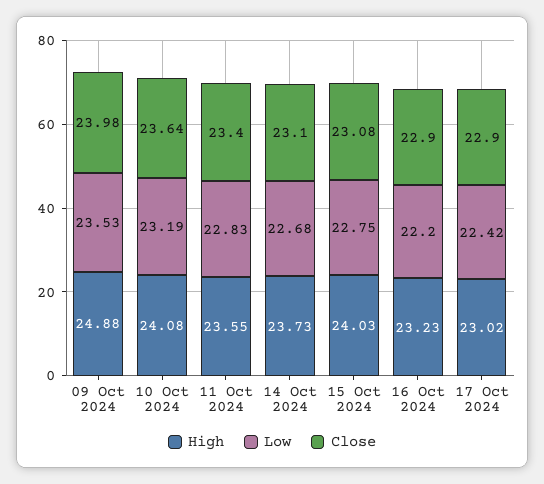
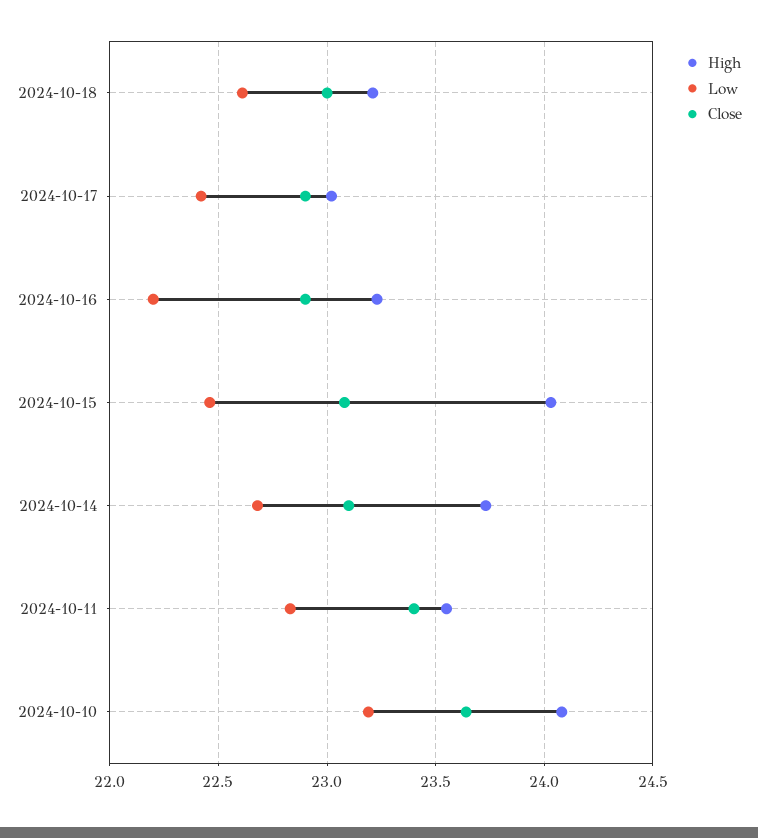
High, 09 Oct 2024: 24.88 -> none
Low, 09 Oct 2024: 23.53 -> none
Close, 09 Oct 2024: 23.98 -> none
Low, 15 Oct 2024: 22.75 -> 22.45
High, 2024-10-18: none -> 23.2
Low, 2024-10-18: none -> 22.6
Close, 2024-10-18: none -> 23

